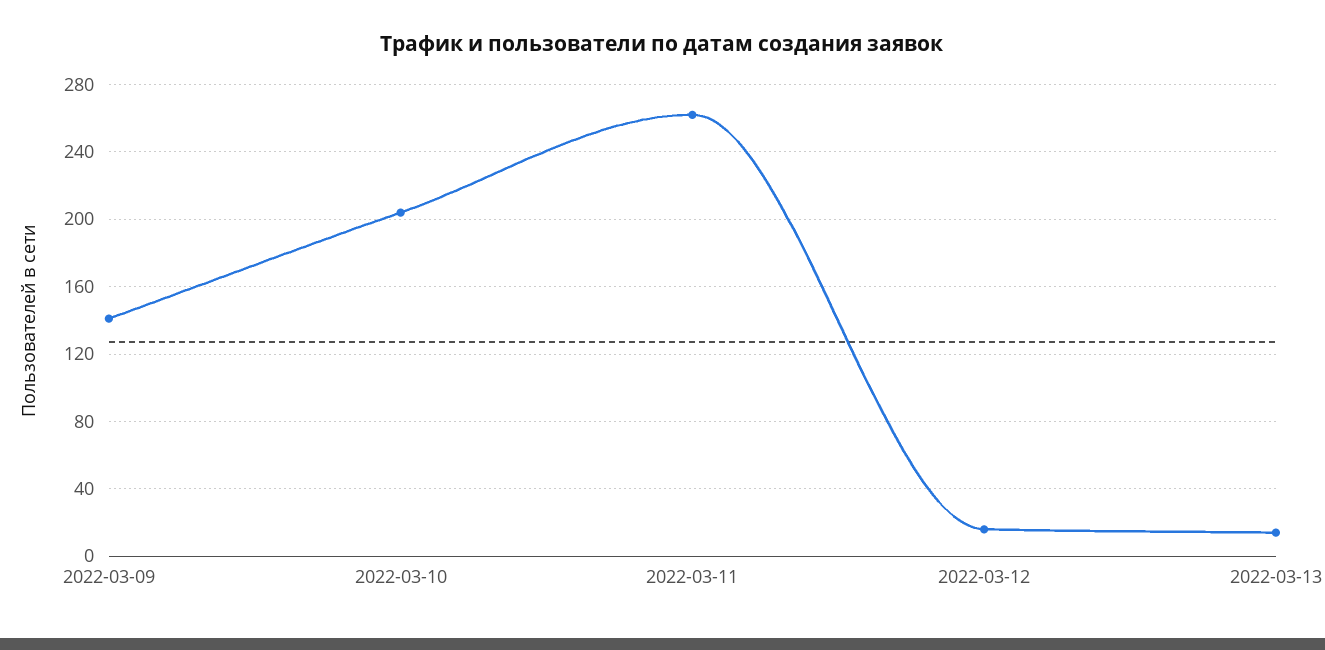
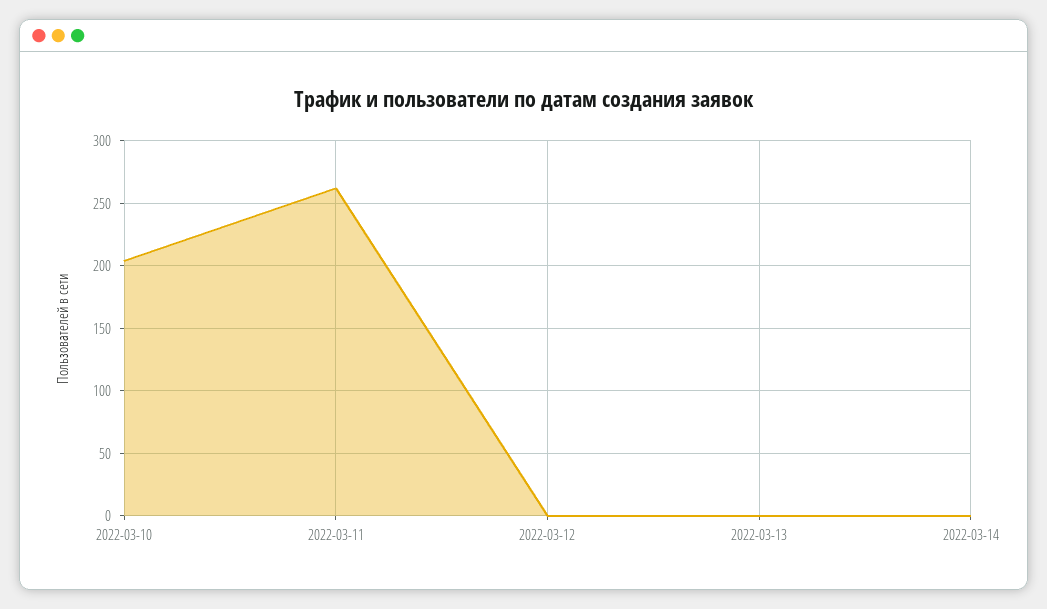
2022-03-09: 140 -> none
2022-03-12: 15 -> 0
2022-03-13: 15 -> 0
2022-03-14: none -> 0

